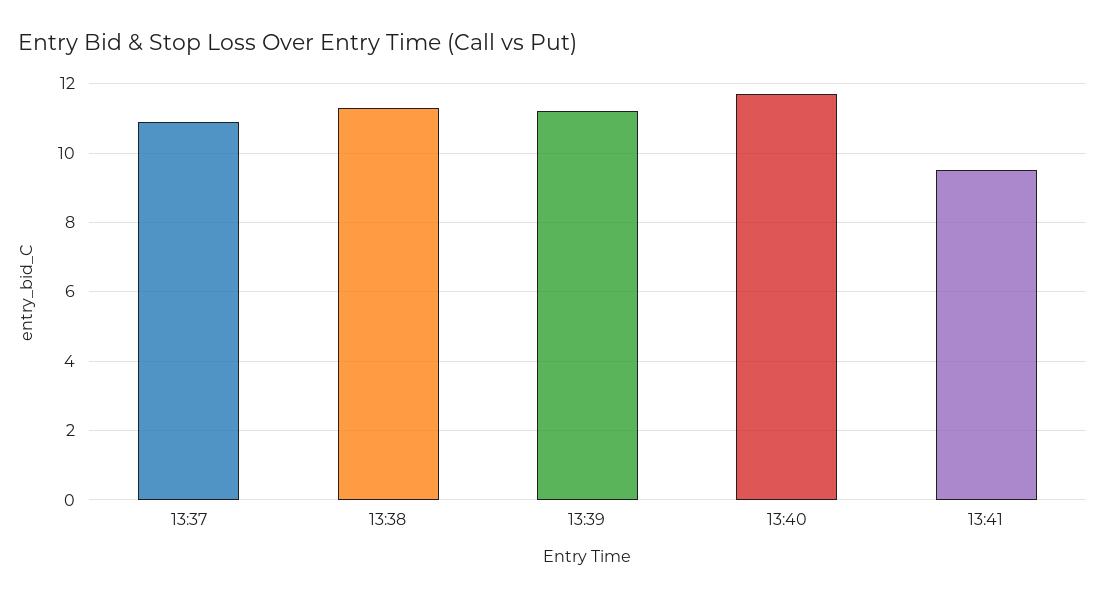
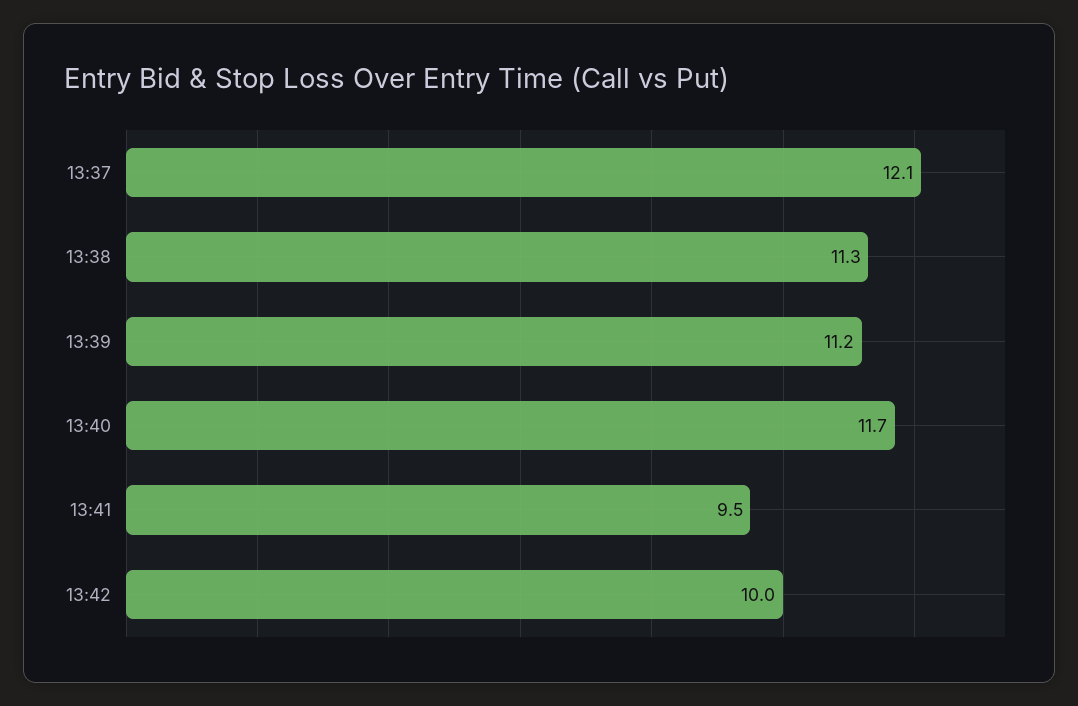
13:37: 11 -> 12.1
13:42: none -> 10

